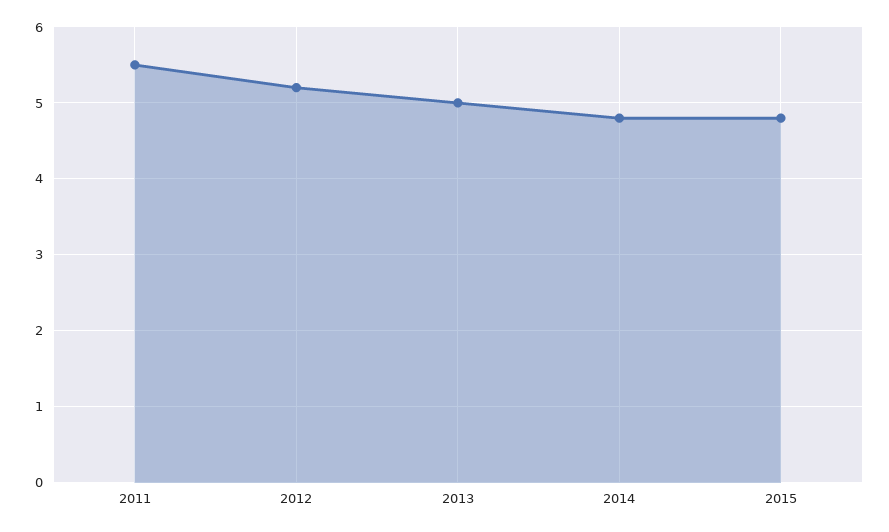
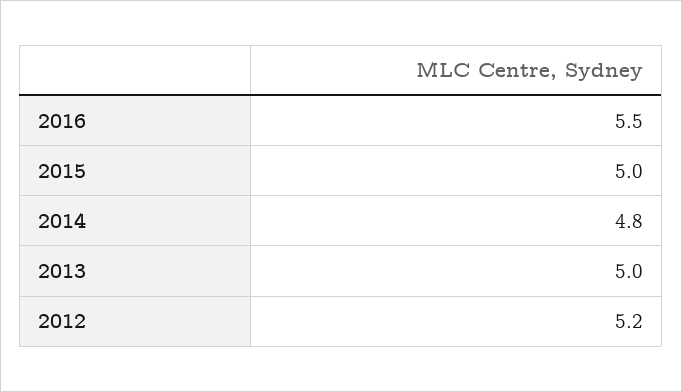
2011: 5.5 -> none
2015: 4.8 -> 5
2016: none -> 5.5

